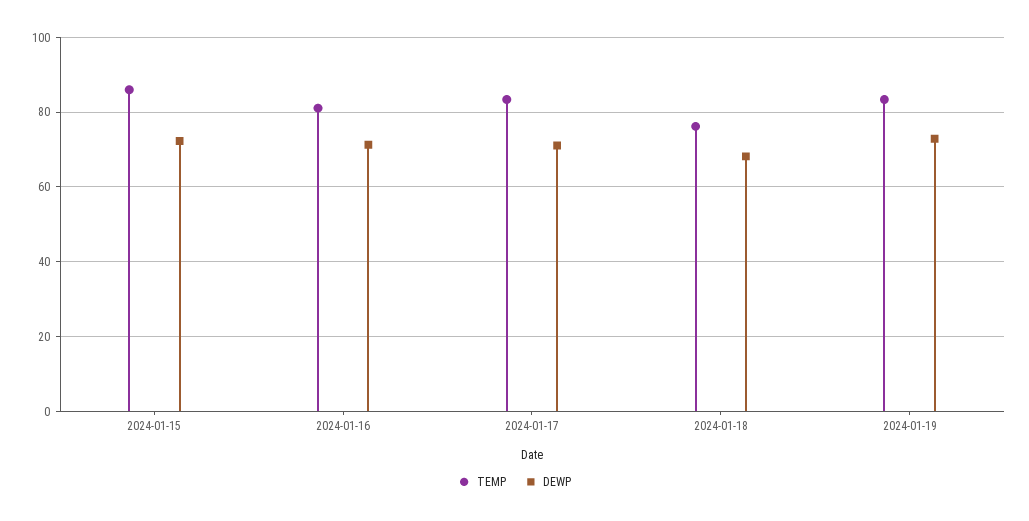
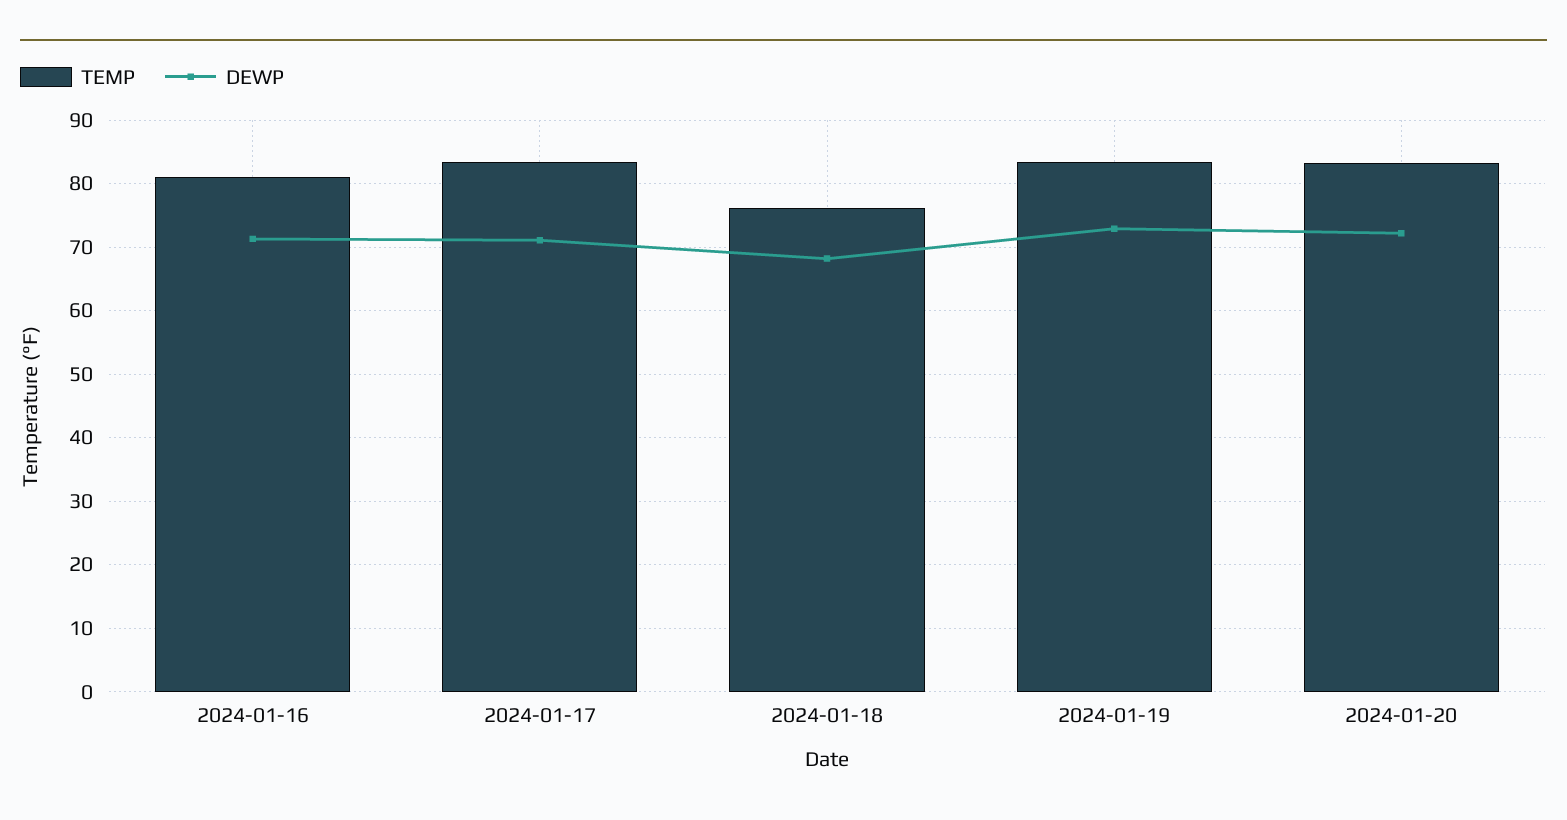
TEMP, 2024-01-15: 86 -> none
DEWP, 2024-01-15: 72 -> none
TEMP, 2024-01-20: none -> 83
DEWP, 2024-01-20: none -> 72

